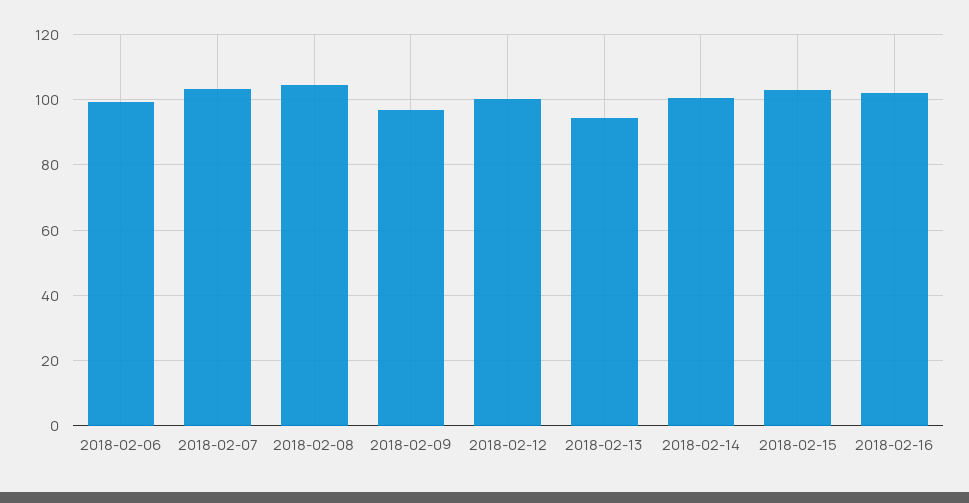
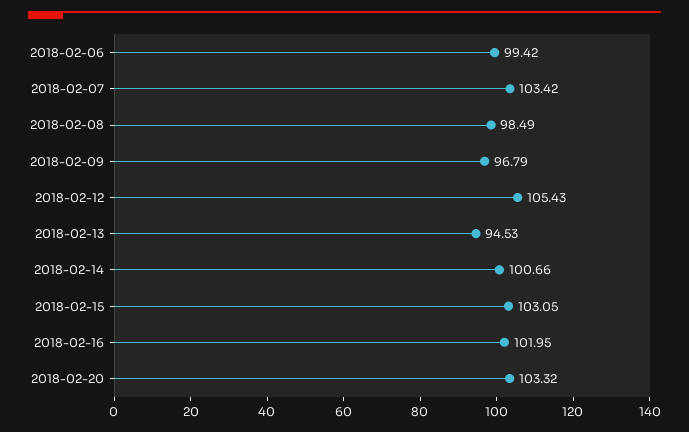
2018-02-08: 104 -> 98.49
2018-02-12: 100 -> 105.43
2018-02-20: none -> 103.32

